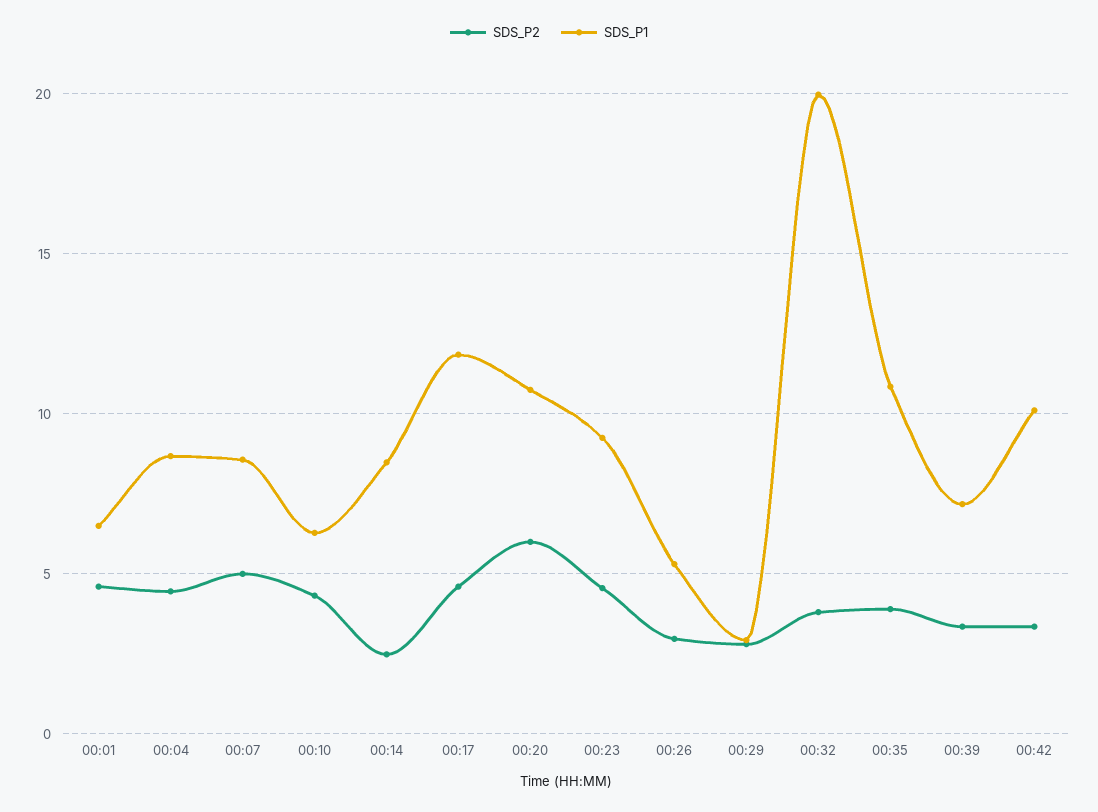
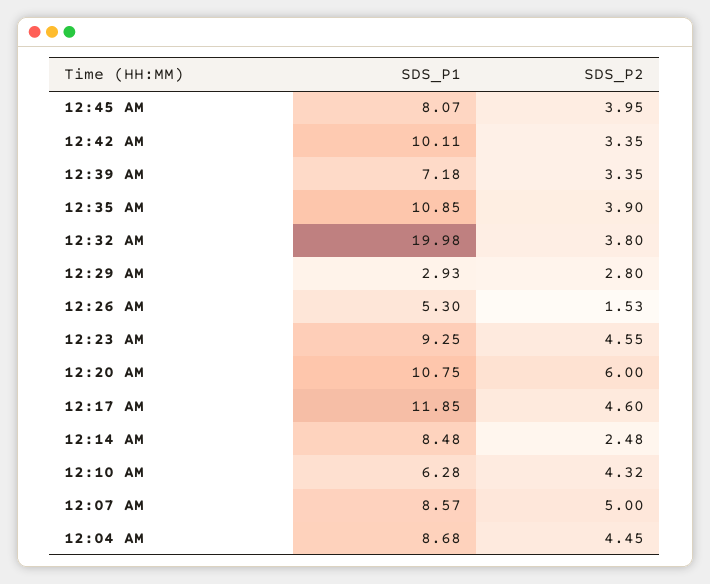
SDS_P2, 00:01: 4.5 -> none
SDS_P1, 00:01: 6.5 -> none
SDS_P2, 00:26: 3 -> 1.53
SDS_P1, 12:45 AM: none -> 8.07
SDS_P2, 12:45 AM: none -> 3.95

